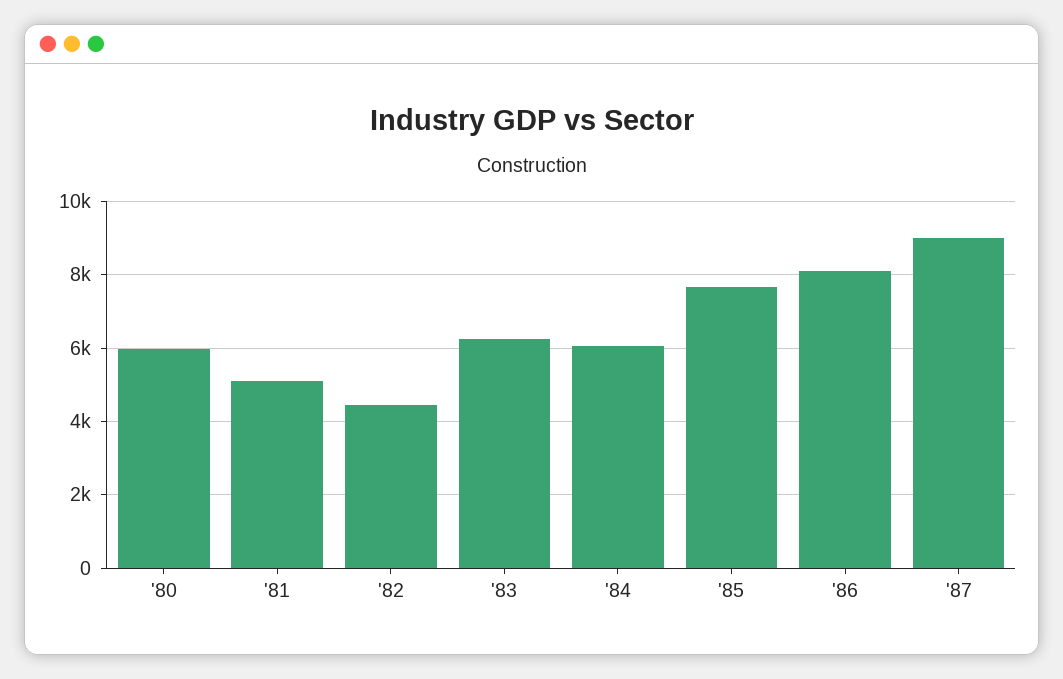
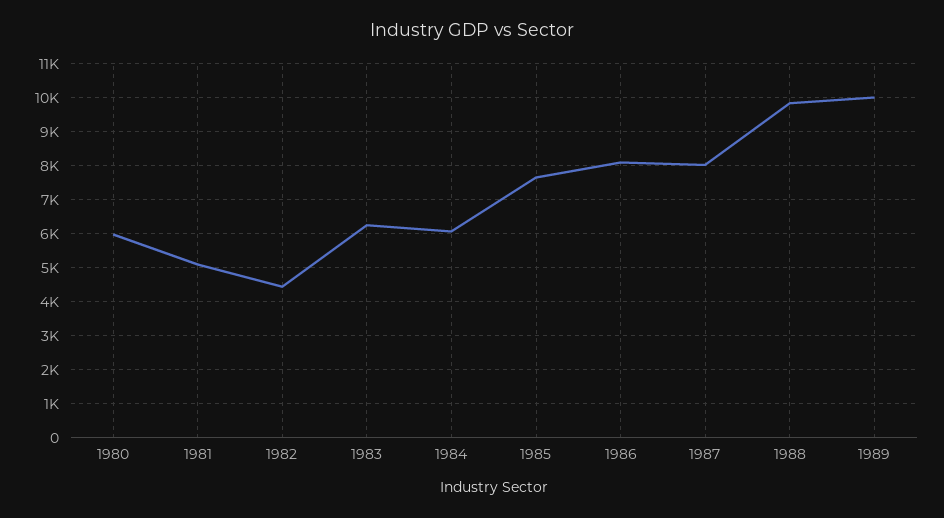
'87: 9000 -> 8000
1988: none -> 9800
1989: none -> 10000

